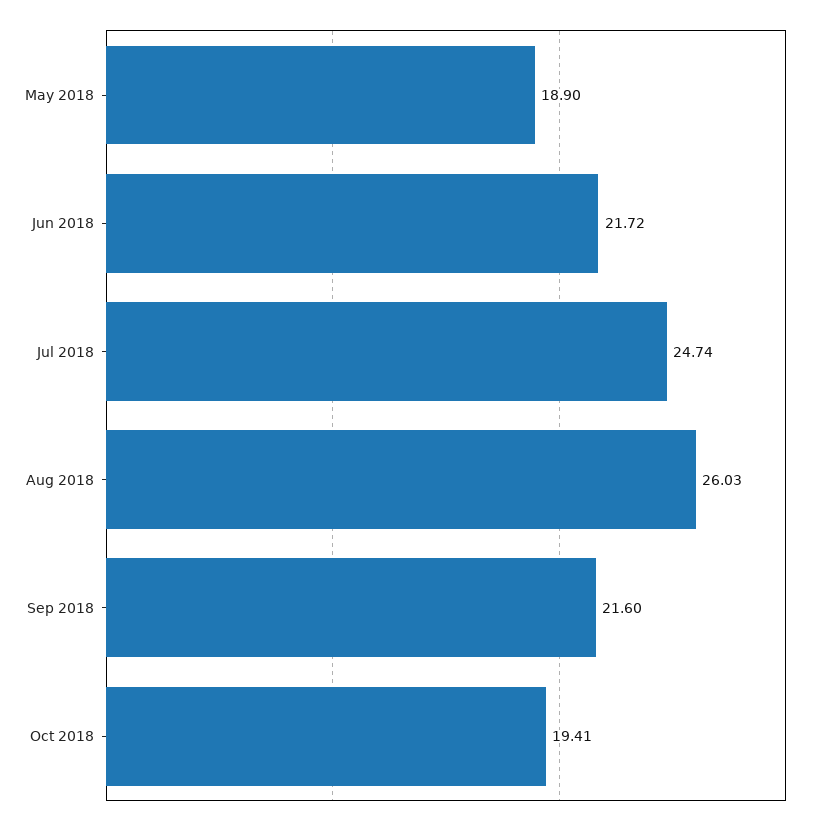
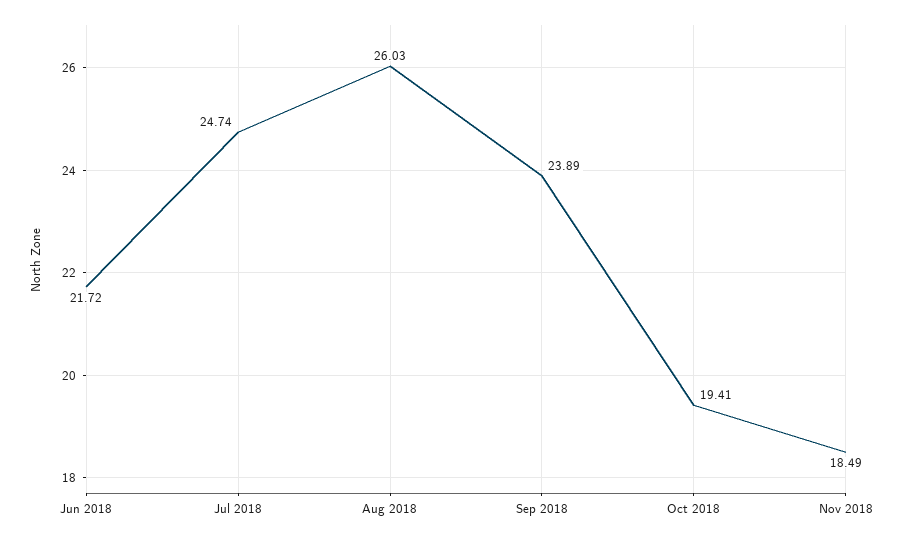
May 2018: 18.9 -> none
Sep 2018: 21.6 -> 23.89
Nov 2018: none -> 18.49

